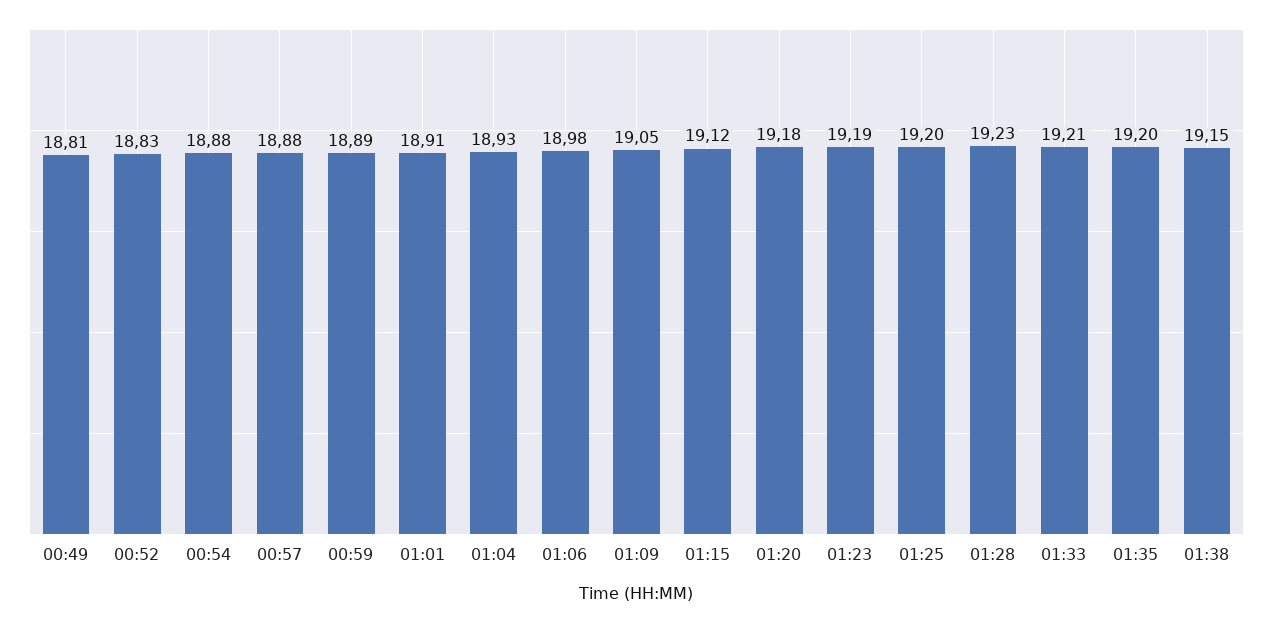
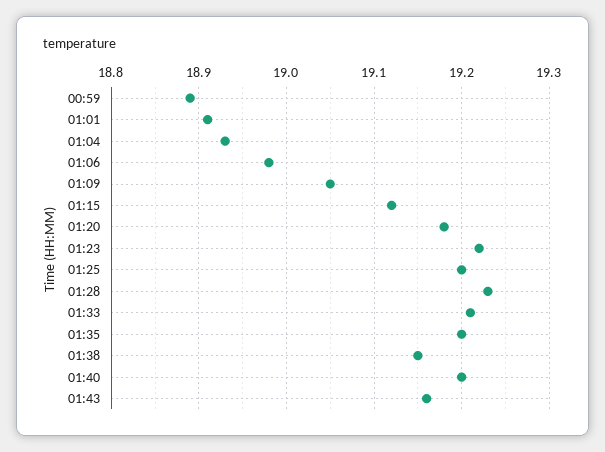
00:49: 18.81 -> none
00:52: 18.83 -> none
00:54: 18.88 -> none
00:57: 18.88 -> none
01:23: 19.19 -> 19.22
01:40: none -> 19.2
01:43: none -> 19.16

